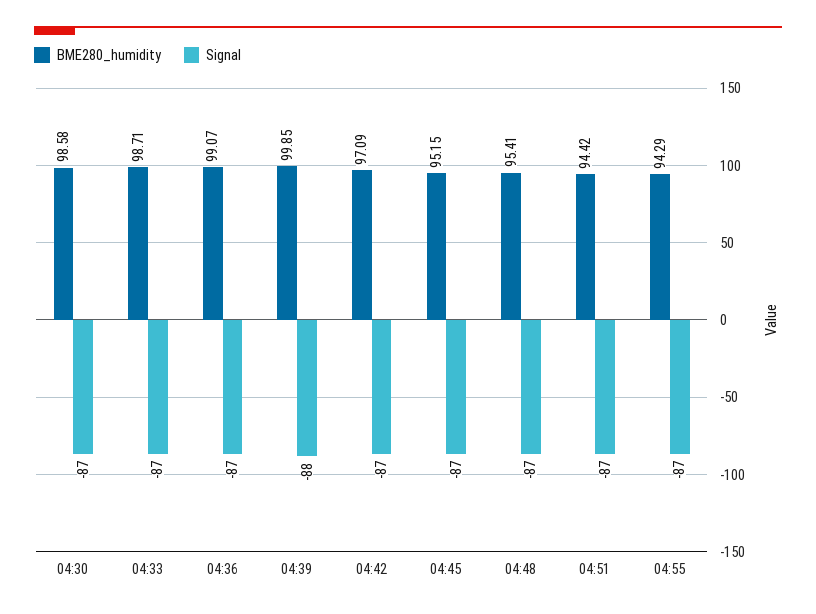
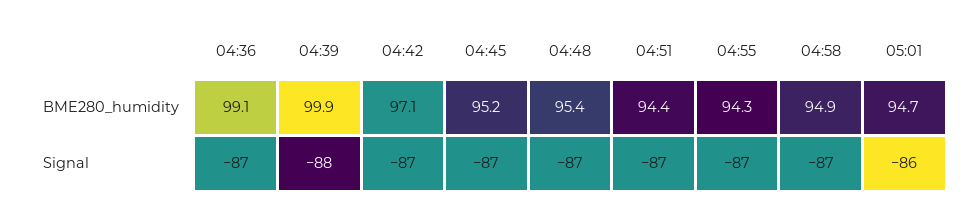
BME280_humidity, 04:30: 98.58 -> none
Signal, 04:30: -87 -> none
BME280_humidity, 04:33: 98.71 -> none
Signal, 04:33: -87 -> none
BME280_humidity, 04:58: none -> 94.9
BME280_humidity, 05:01: none -> 94.7
Signal, 04:58: none -> -87
Signal, 05:01: none -> -86

